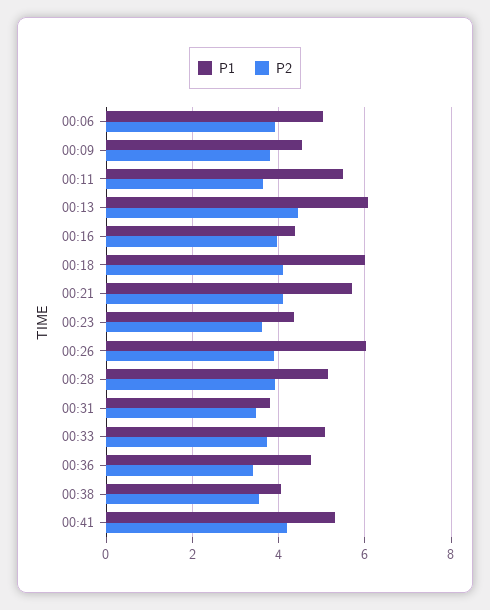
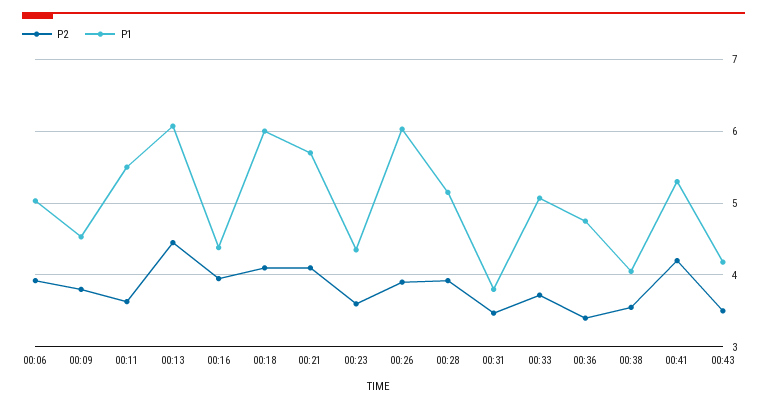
P2, 00:43: none -> 3.5
P1, 00:43: none -> 4.2

